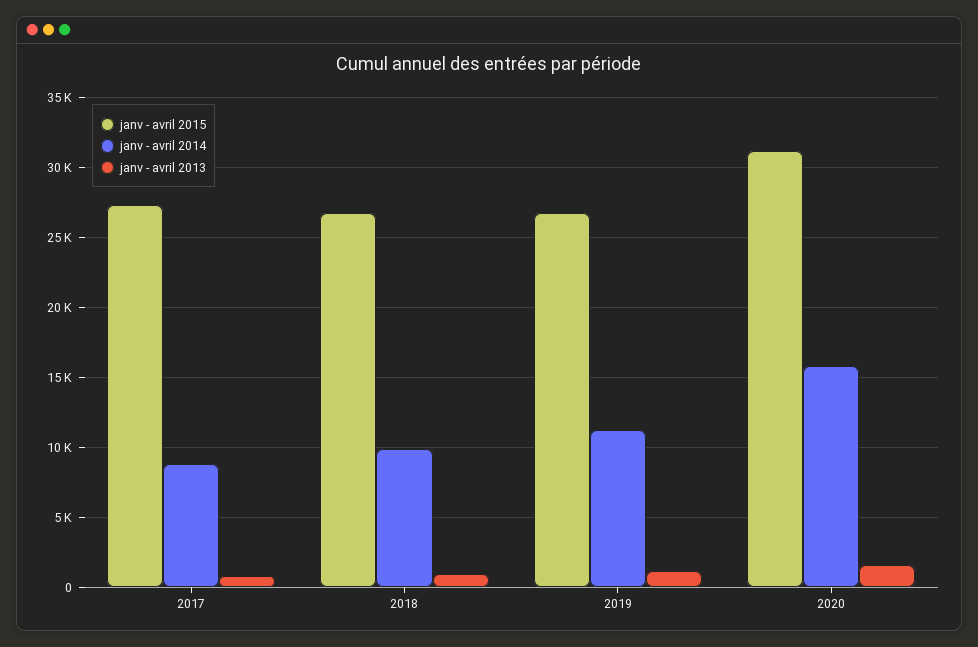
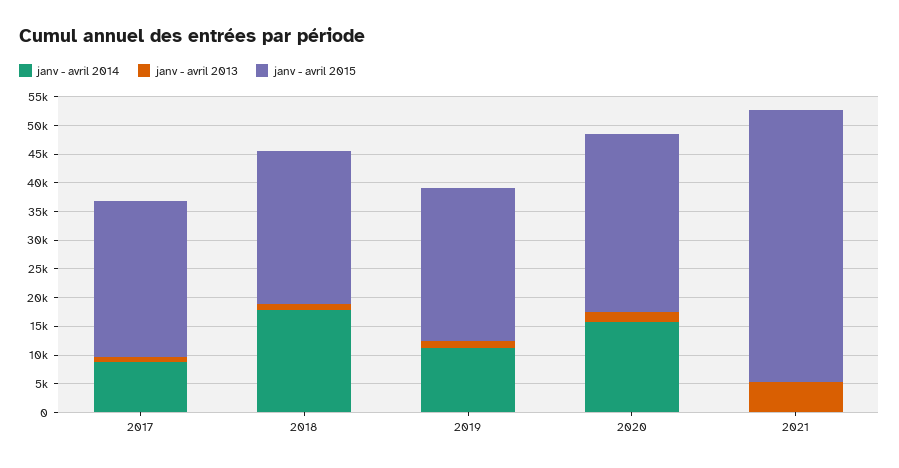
janv - avril 2014, 2018: 10000 -> 17500
janv - avril 2014, 2021: none -> 0
janv - avril 2013, 2021: none -> 5000
janv - avril 2015, 2021: none -> 47500

